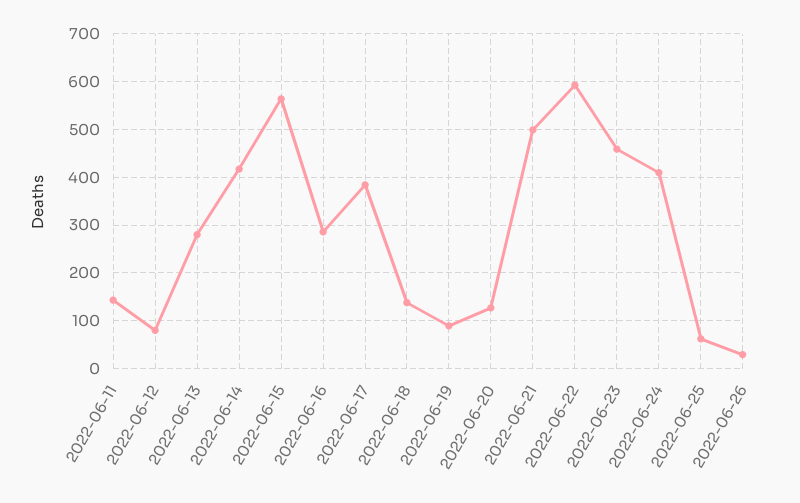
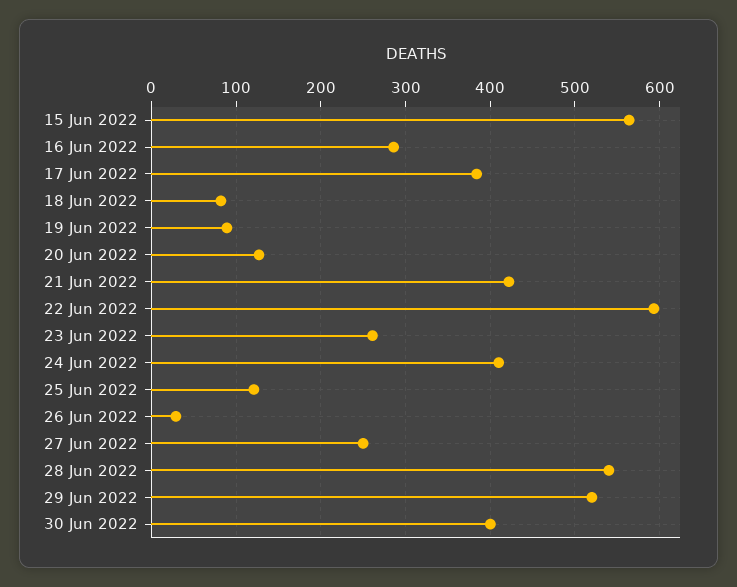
2022-06-11: 140 -> none
2022-06-12: 80 -> none
2022-06-13: 280 -> none
2022-06-14: 420 -> none
2022-06-18: 140 -> 80
2022-06-21: 500 -> 420
2022-06-23: 460 -> 260
2022-06-25: 60 -> 120
27 Jun 2022: none -> 250
28 Jun 2022: none -> 540
29 Jun 2022: none -> 520
30 Jun 2022: none -> 400

